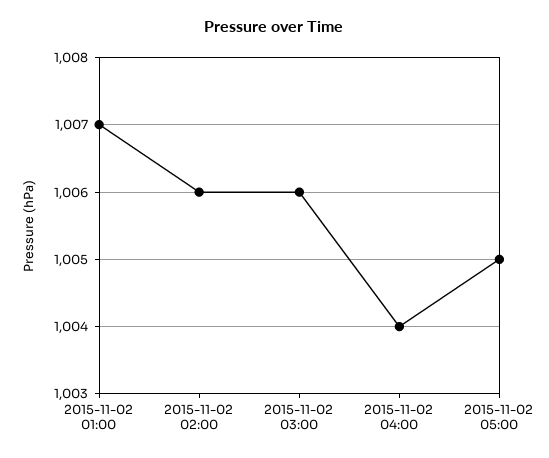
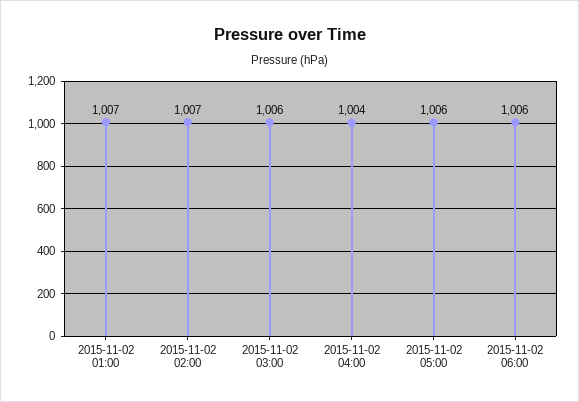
2015-11-02 02:00: 1006 -> 1007
2015-11-02 05:00: 1005 -> 1006
2015-11-02 06:00: none -> 1006

